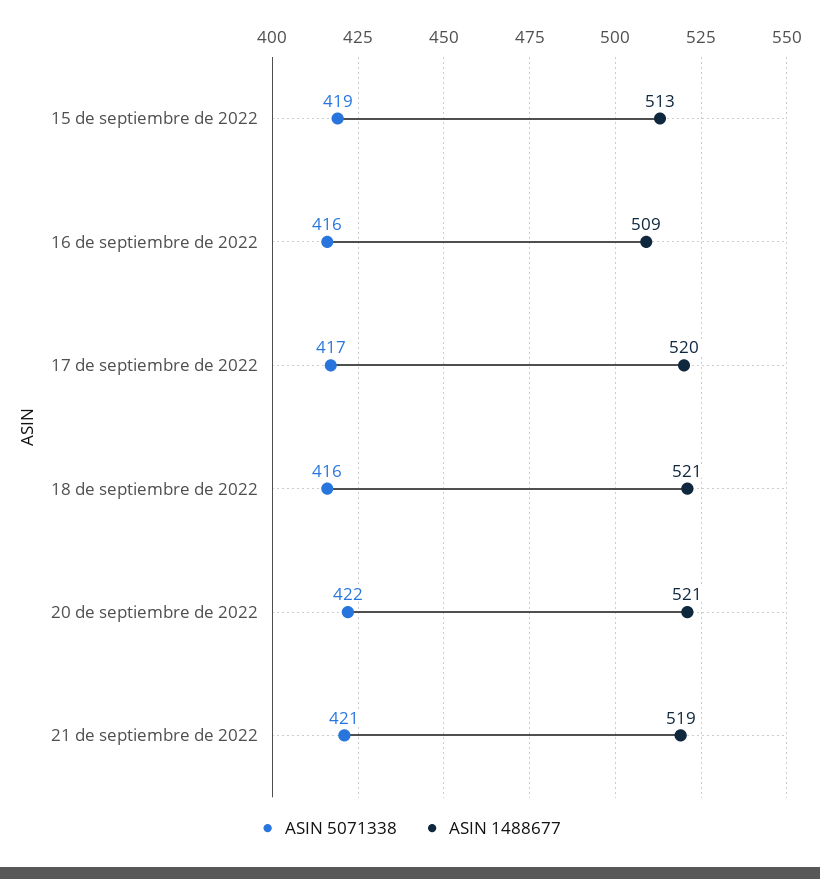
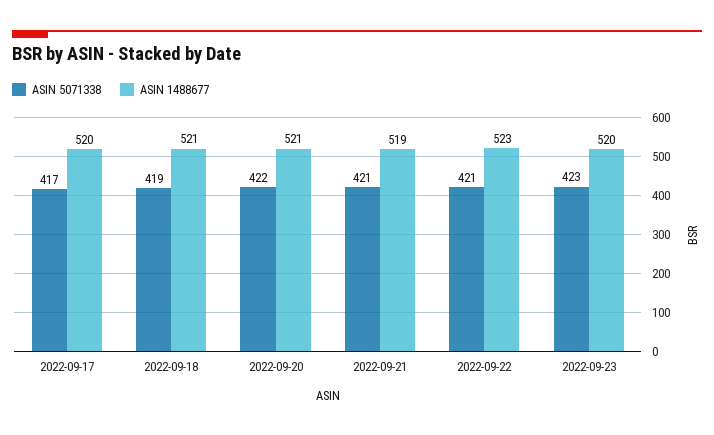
ASIN 5071338, 15 de septiembre de 2022: 419 -> none
ASIN 1488677, 15 de septiembre de 2022: 513 -> none
ASIN 5071338, 16 de septiembre de 2022: 416 -> none
ASIN 1488677, 16 de septiembre de 2022: 509 -> none
ASIN 5071338, 18 de septiembre de 2022: 416 -> 419
ASIN 5071338, 2022-09-22: none -> 421
ASIN 1488677, 2022-09-22: none -> 523
ASIN 5071338, 2022-09-23: none -> 423
ASIN 1488677, 2022-09-23: none -> 520

